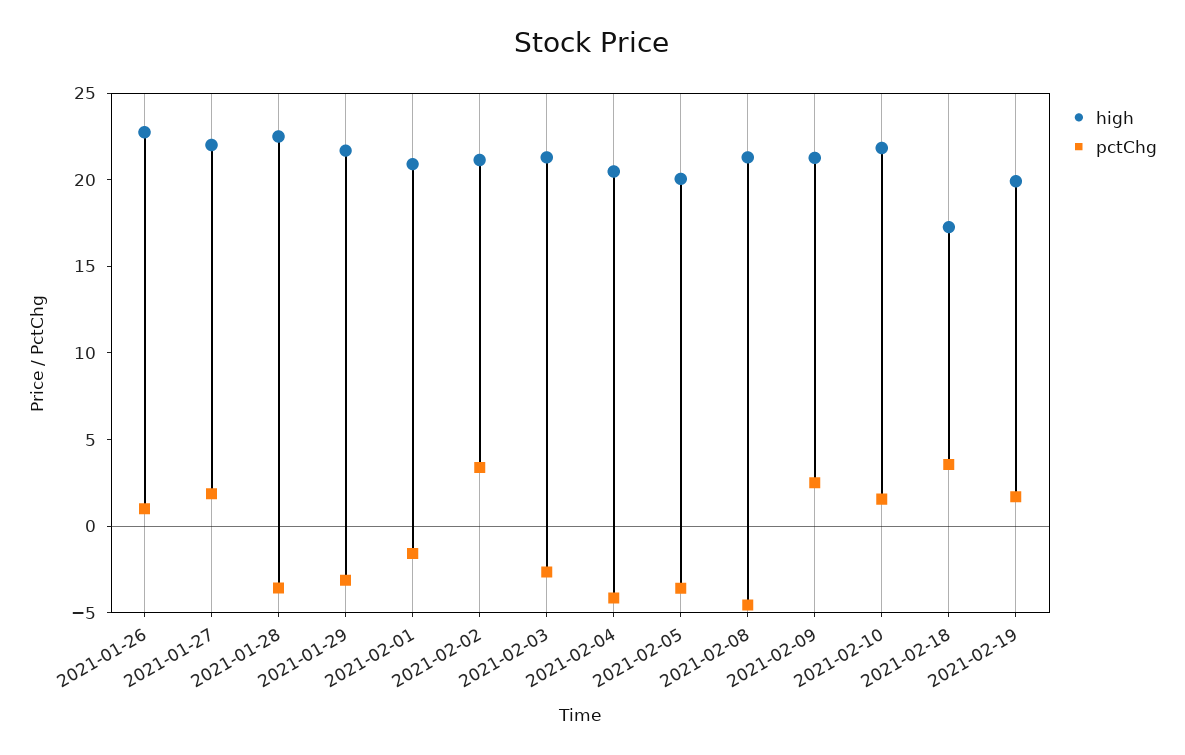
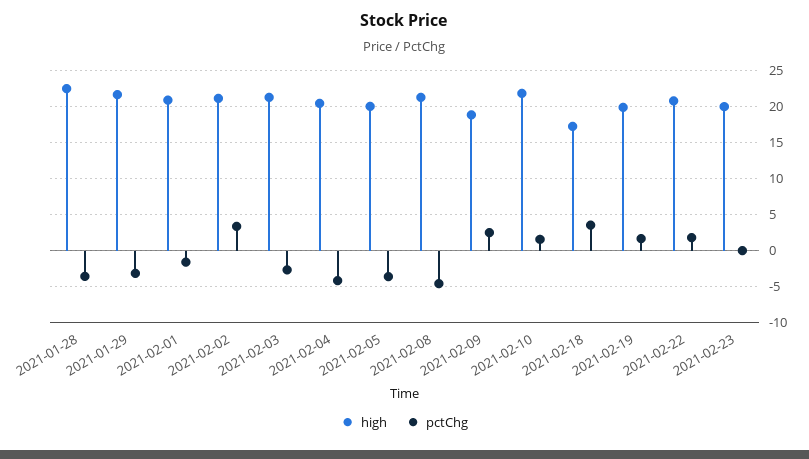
high, 2021-01-26: 23 -> none
pctChg, 2021-01-26: 1 -> none
high, 2021-01-27: 22 -> none
pctChg, 2021-01-27: 2 -> none
high, 2021-02-09: 21 -> 19
high, 2021-02-22: none -> 21
pctChg, 2021-02-22: none -> 2
high, 2021-02-23: none -> 20
pctChg, 2021-02-23: none -> 0

